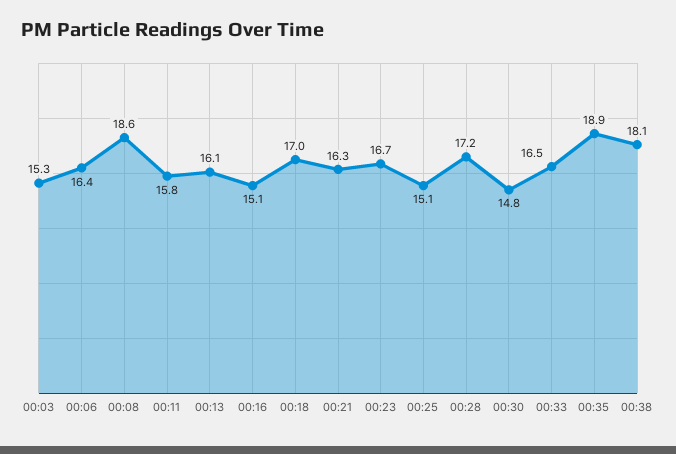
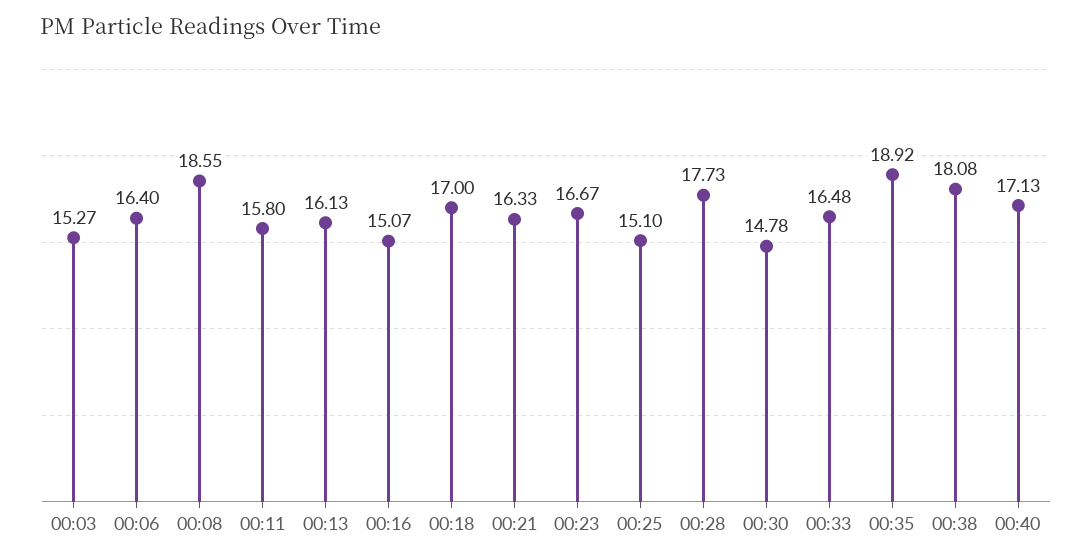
00:28: 17.2 -> 17.73
00:40: none -> 17.13

